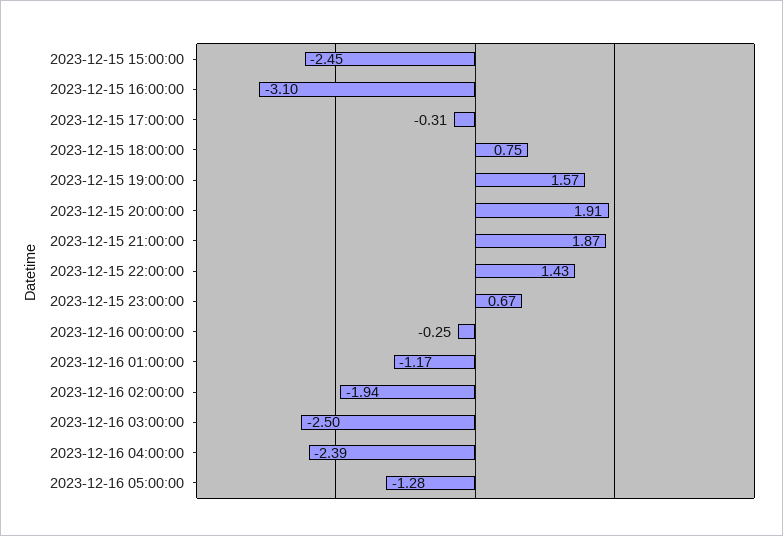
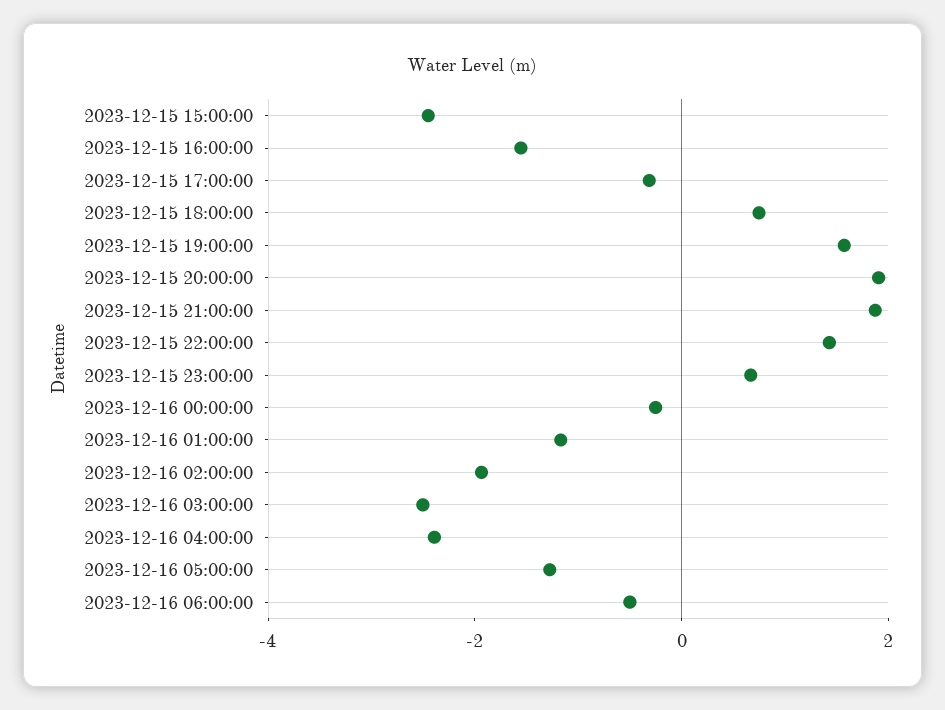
2023-12-15 16:00:00: -3.1 -> -1.5
2023-12-16 06:00:00: none -> -0.5

